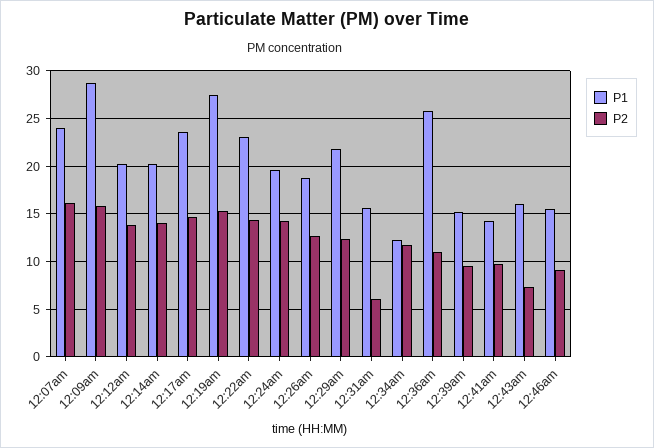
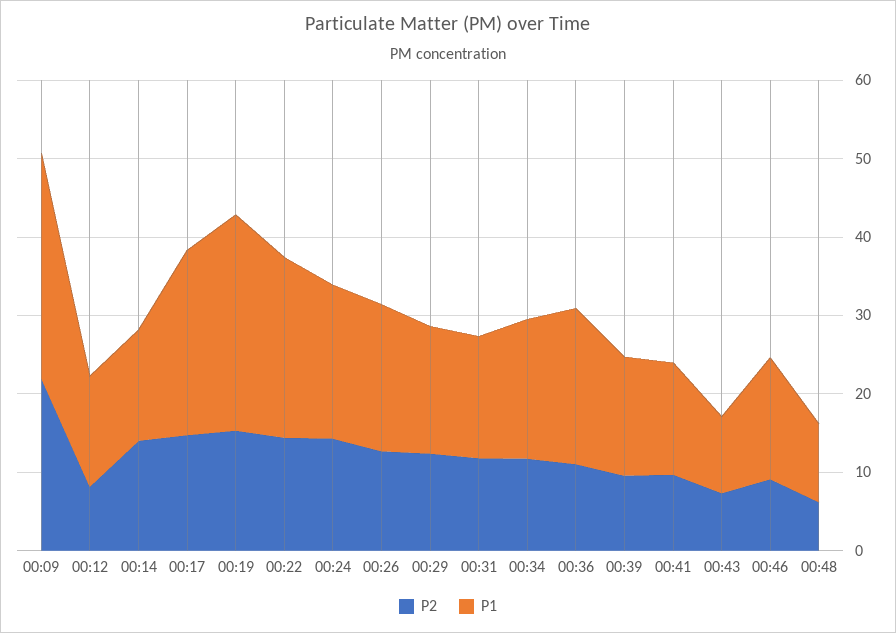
P1, 12:07am: 24 -> none
P2, 12:07am: 16 -> none
P2, 12:09am: 16 -> 22
P1, 12:12am: 20 -> 14
P2, 12:12am: 14 -> 8
P1, 12:14am: 20 -> 14
P1, 12:29am: 22 -> 16
P2, 12:31am: 6 -> 12
P1, 12:34am: 12 -> 18
P1, 12:36am: 26 -> 20
P1, 12:43am: 16 -> 10
P2, 00:48: none -> 6
P1, 00:48: none -> 10

